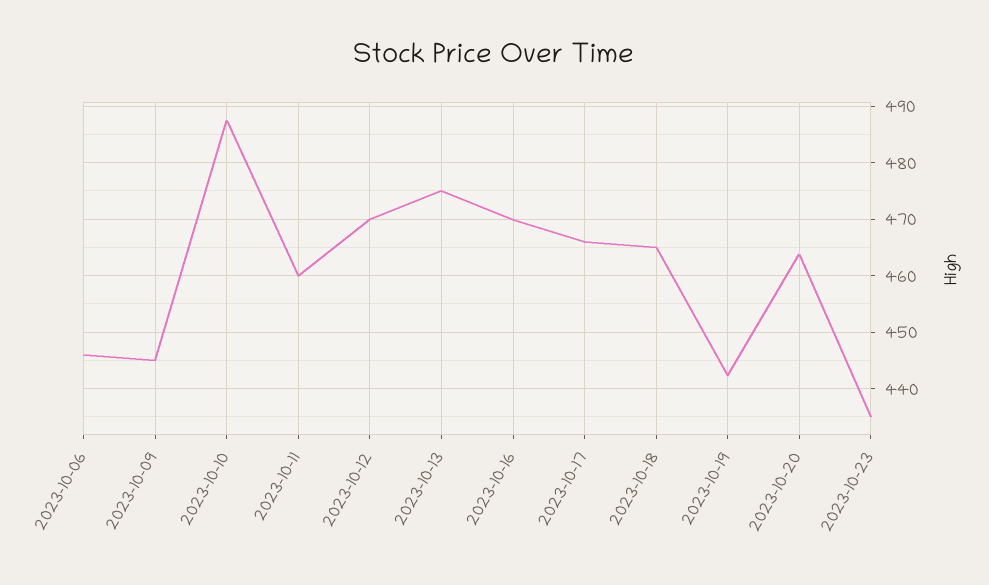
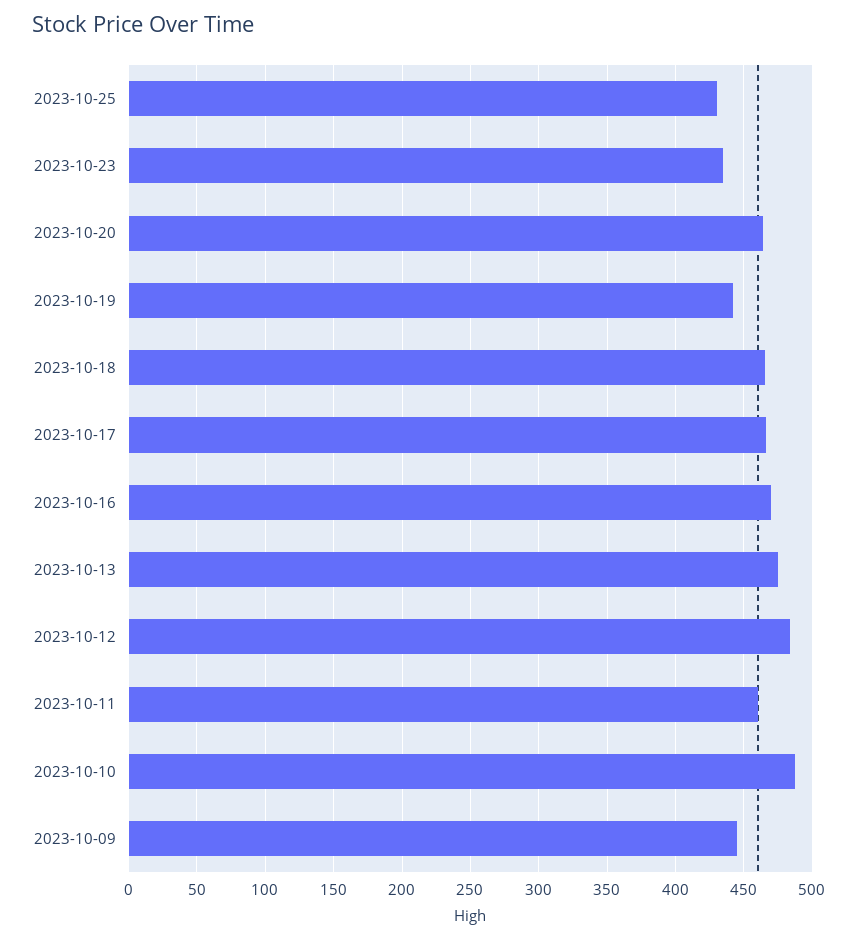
2023-10-06: 446 -> none
2023-10-12: 470 -> 485
2023-10-25: none -> 430

